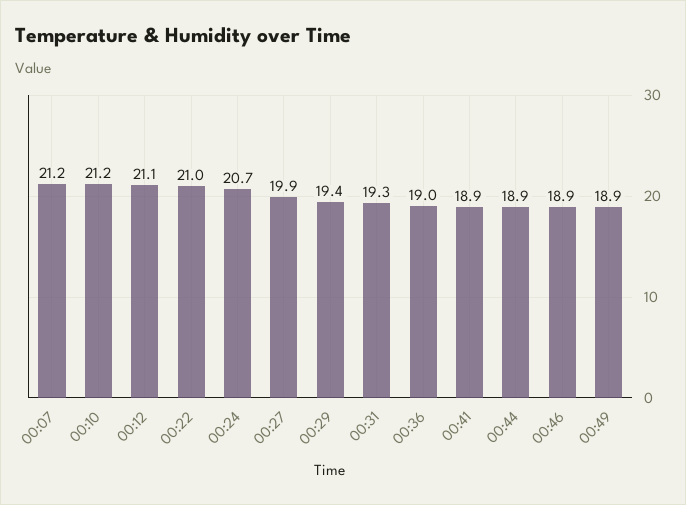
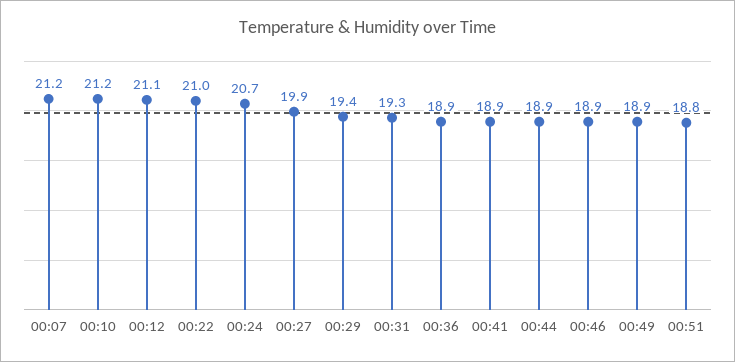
00:36: 19 -> 18.9
00:51: none -> 18.8

